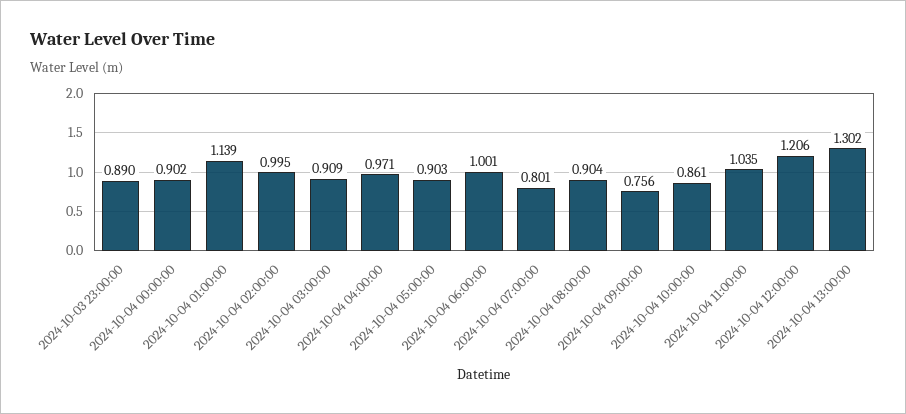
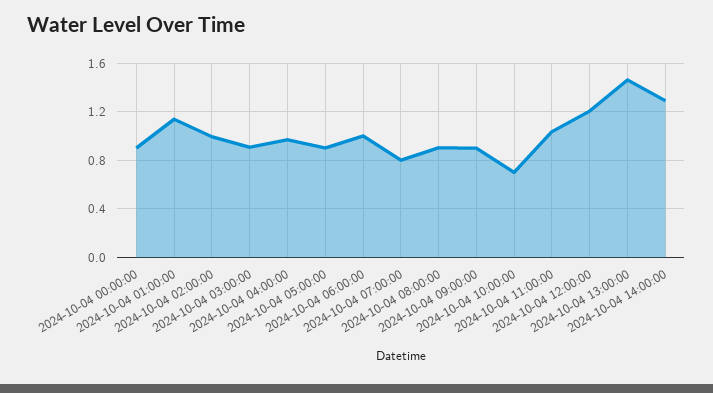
2024-10-03 23:00:00: 0.89 -> none
2024-10-04 09:00:00: 0.756 -> 0.9
2024-10-04 10:00:00: 0.861 -> 0.7
2024-10-04 13:00:00: 1.302 -> 1.45
2024-10-04 14:00:00: none -> 1.3

